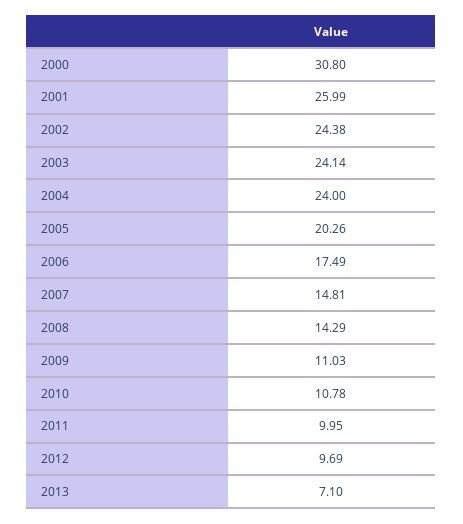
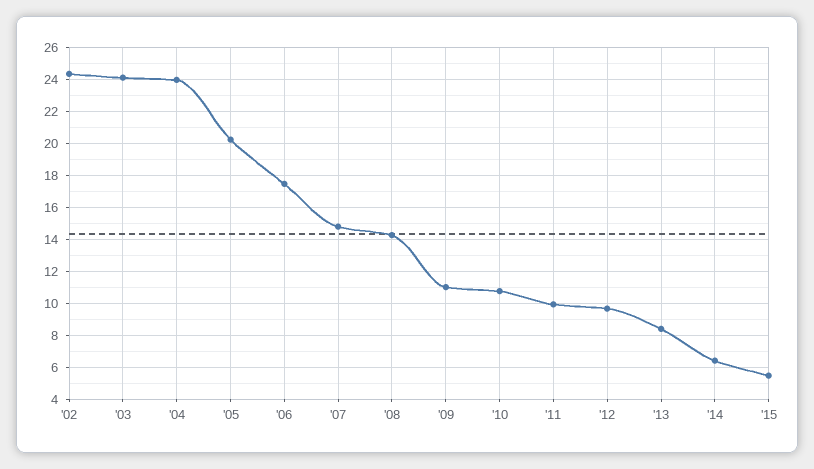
2000: 30.8 -> none
2001: 25.99 -> none
2013: 7.1 -> 8.5
'14: none -> 6.5
'15: none -> 5.5

